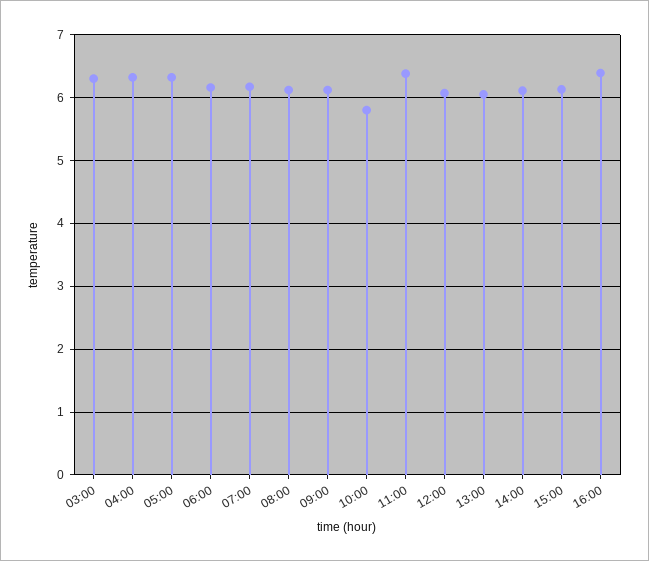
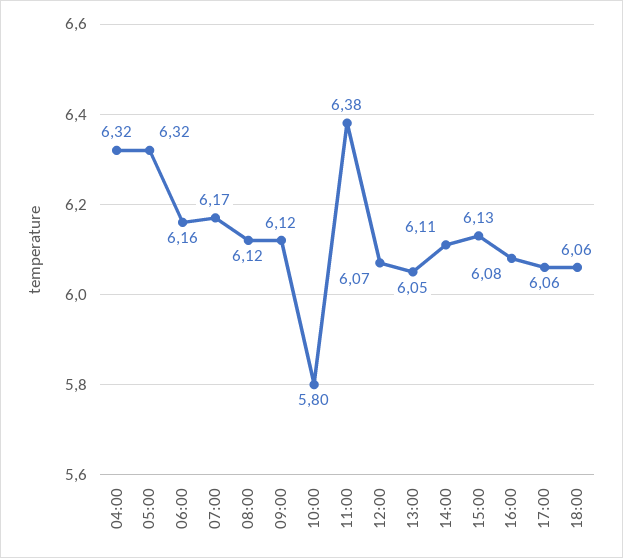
03:00: 6.3 -> none
16:00: 6.4 -> 6.08
17:00: none -> 6.06
18:00: none -> 6.06

